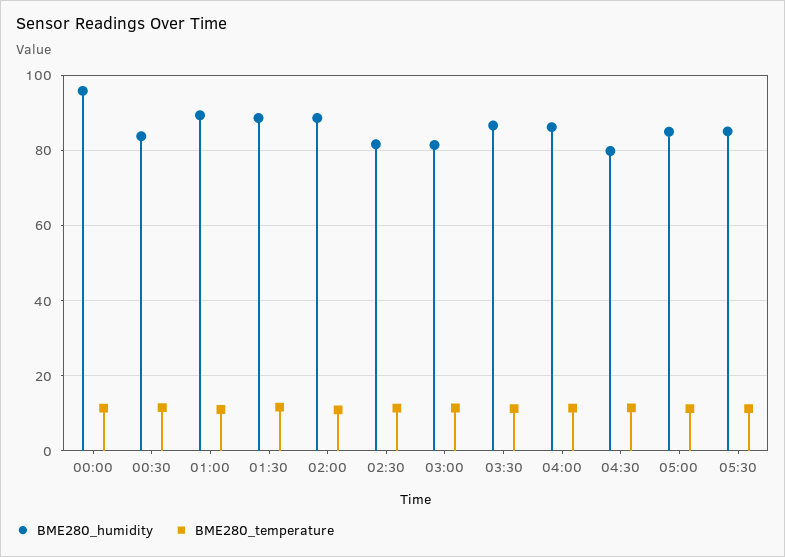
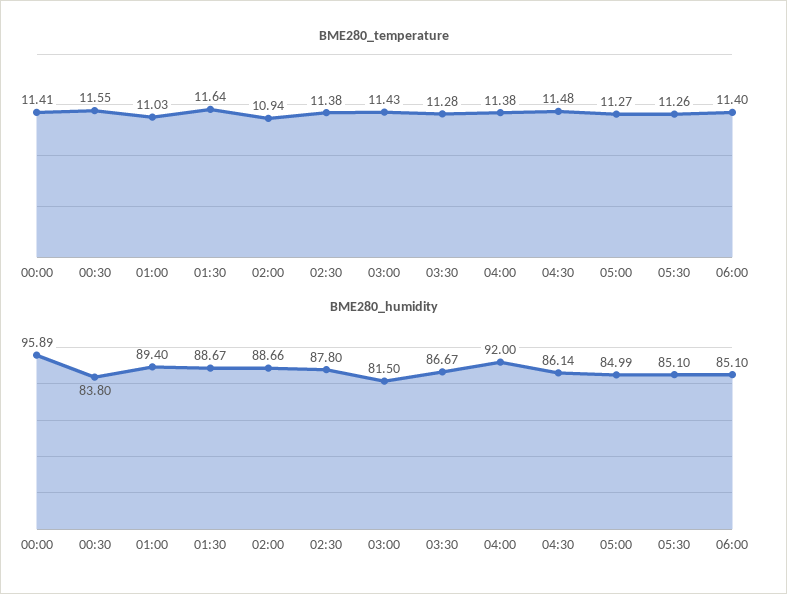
BME280_humidity, 02:30: 82 -> 87.8
BME280_humidity, 04:00: 86 -> 92
BME280_humidity, 04:30: 80 -> 86.14
BME280_temperature, 06:00: none -> 11.4
BME280_humidity, 06:00: none -> 85.1

